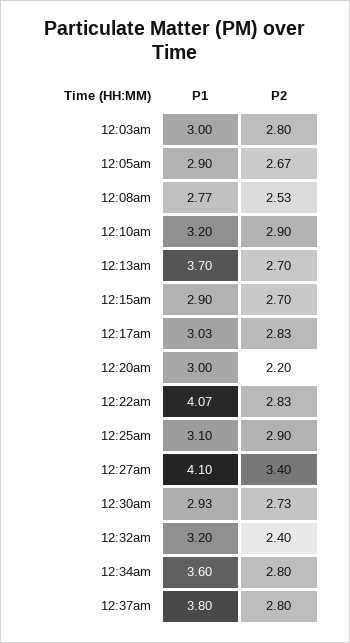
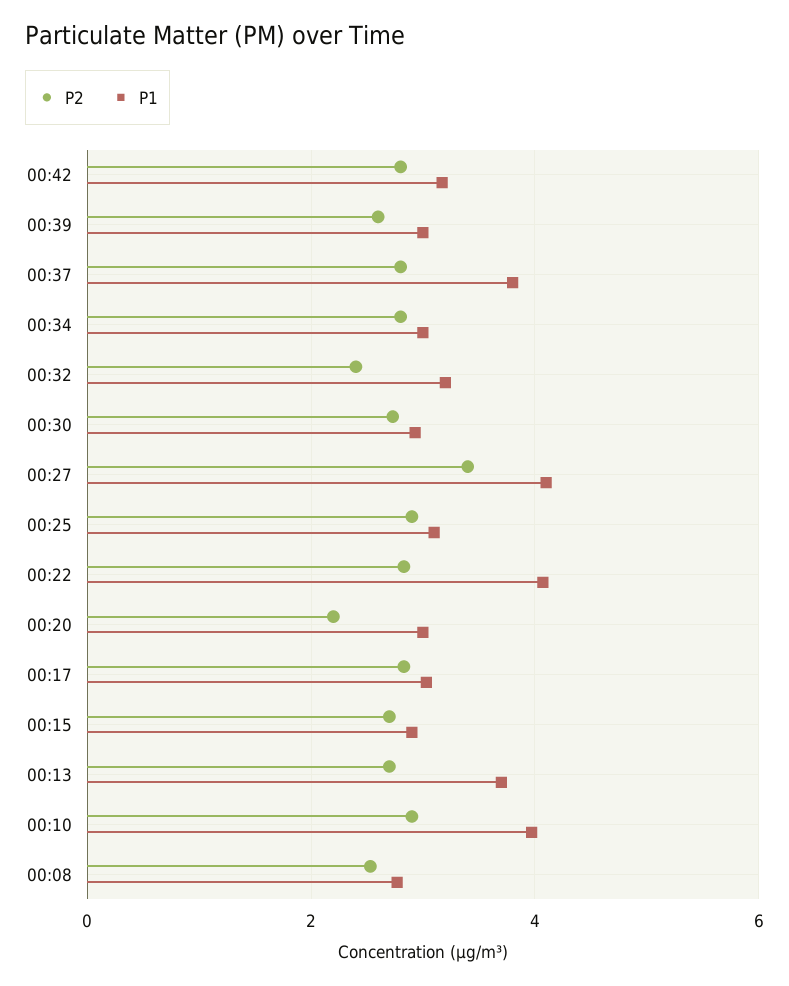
P1, 12:03am: 3 -> none
P2, 12:03am: 2.8 -> none
P1, 12:05am: 2.9 -> none
P2, 12:05am: 2.67 -> none
P1, 12:10am: 3.2 -> 4
P1, 12:34am: 3.6 -> 3
P2, 00:42: none -> 2.8
P1, 00:42: none -> 3.2
P2, 00:39: none -> 2.6
P1, 00:39: none -> 3

